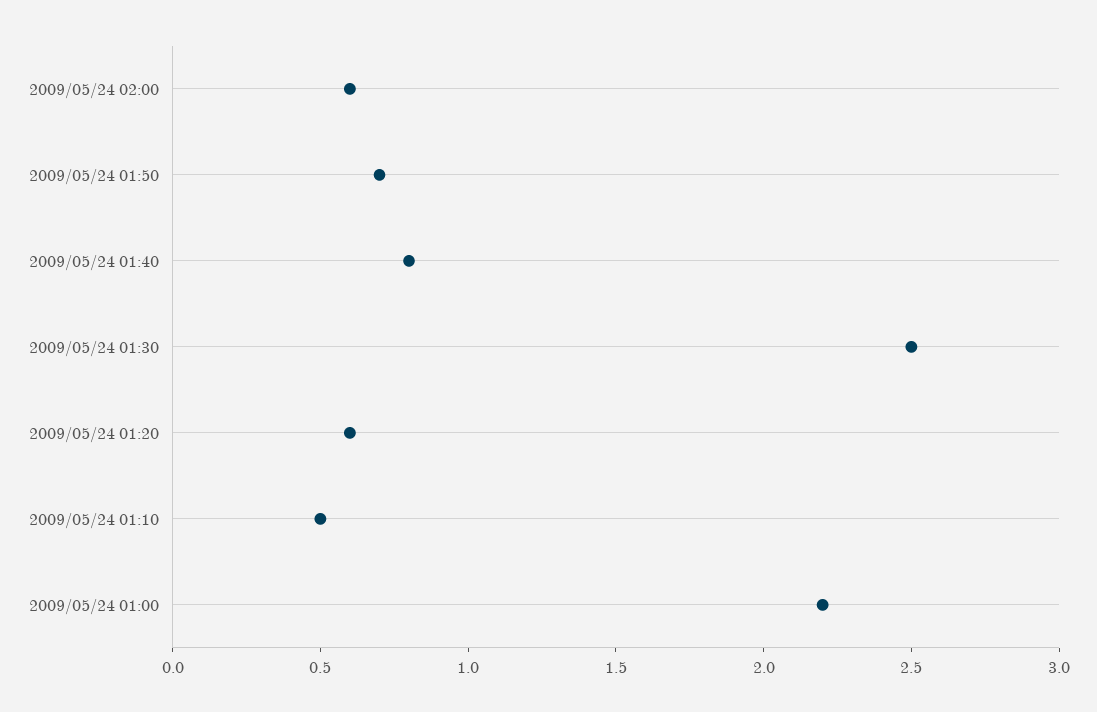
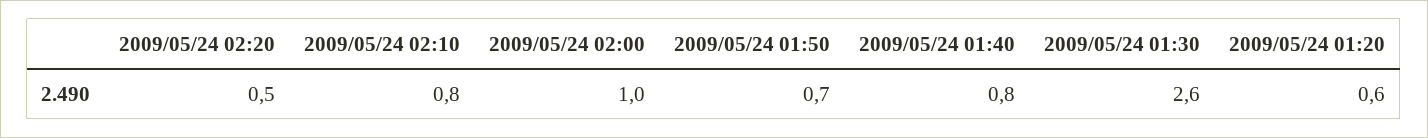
2009/05/24 02:00: 0.6 -> 1
2009/05/24 01:30: 2.5 -> 2.6
2009/05/24 01:10: 0.5 -> none
2009/05/24 01:00: 2.2 -> none
2009/05/24 02:20: none -> 0.5
2009/05/24 02:10: none -> 0.8

